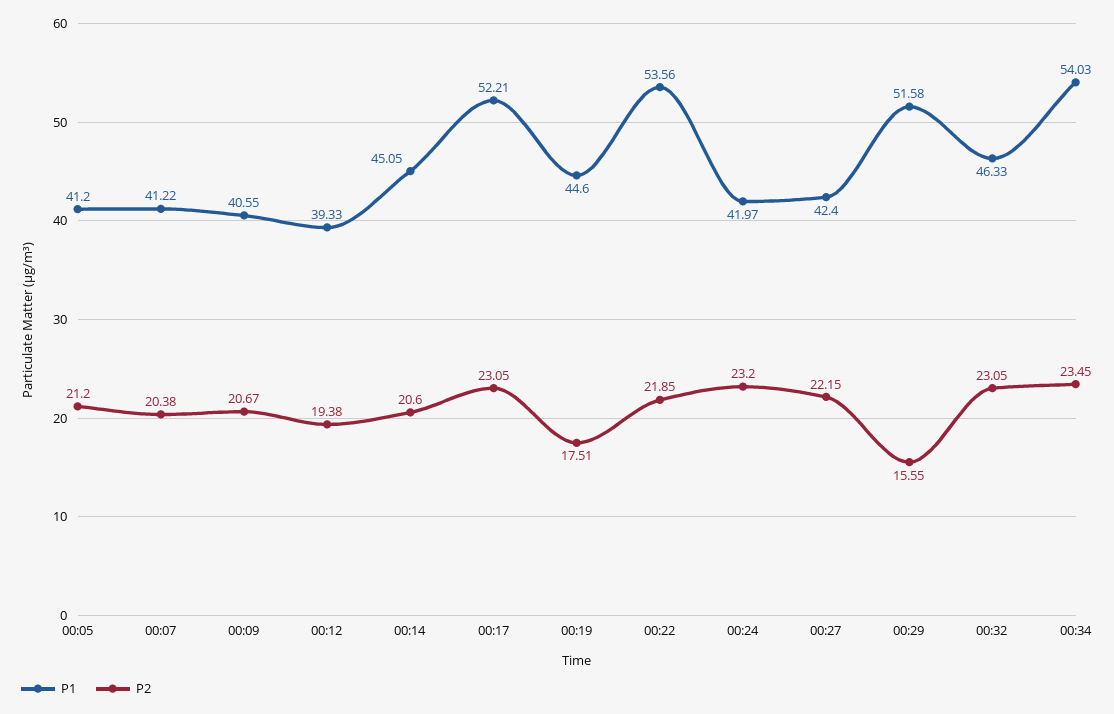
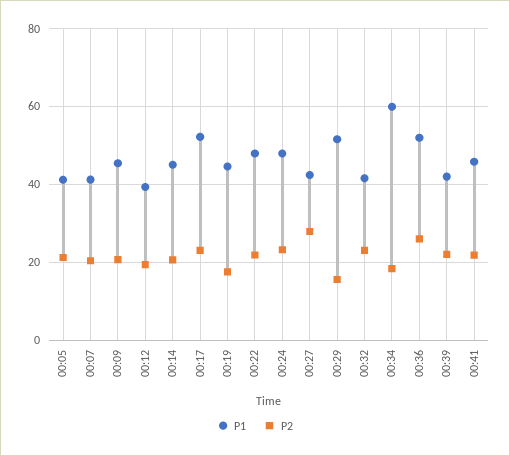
P1, 00:09: 40.55 -> 46
P1, 00:22: 53.56 -> 48
P1, 00:24: 41.97 -> 48
P2, 00:27: 22.15 -> 28
P1, 00:32: 46.33 -> 42
P1, 00:34: 54.03 -> 60
P2, 00:34: 23.45 -> 18
P1, 00:36: none -> 52
P2, 00:36: none -> 26
P1, 00:39: none -> 42
P2, 00:39: none -> 22
P1, 00:41: none -> 46
P2, 00:41: none -> 22

